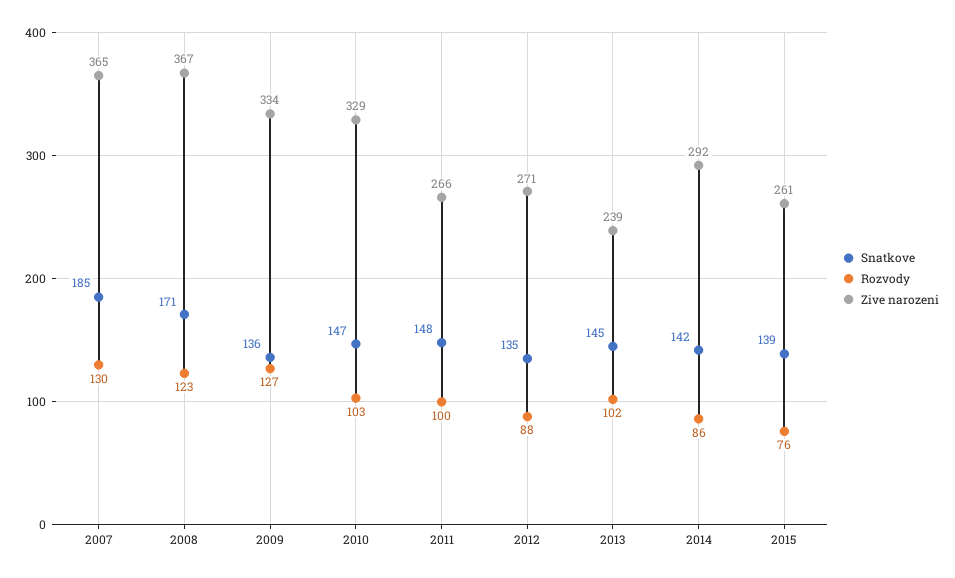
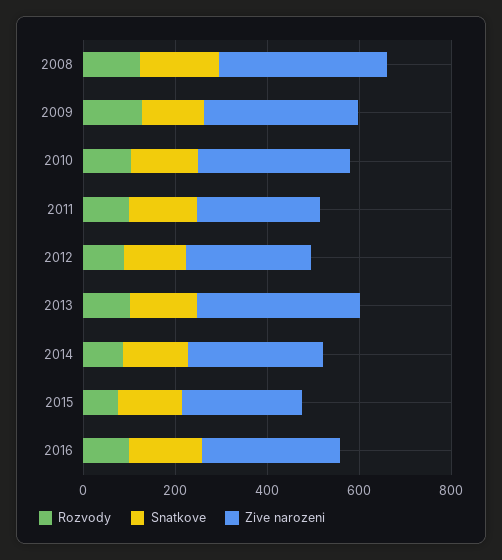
Snatkove, 2007: 185 -> none
Rozvody, 2007: 130 -> none
Zive narozeni, 2007: 365 -> none
Zive narozeni, 2013: 239 -> 350
Rozvody, 2016: none -> 100
Snatkove, 2016: none -> 150
Zive narozeni, 2016: none -> 300

